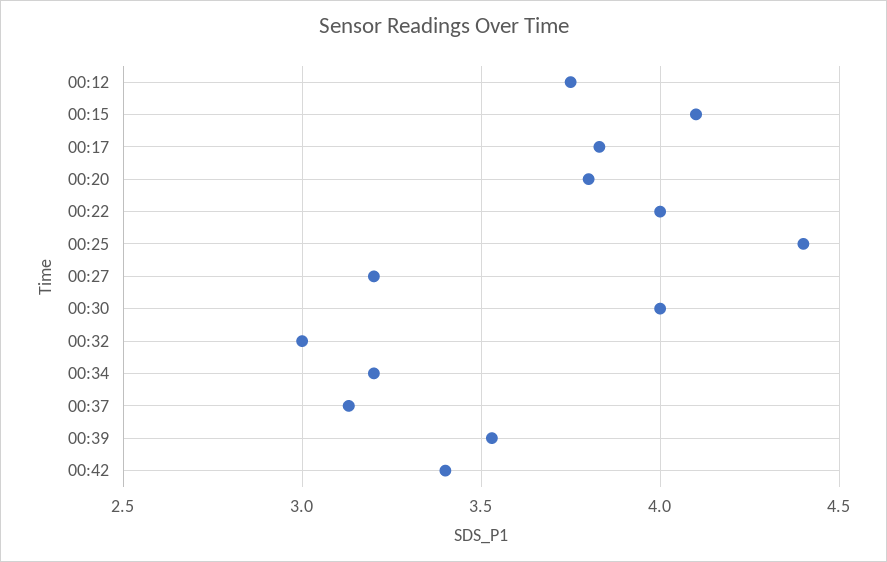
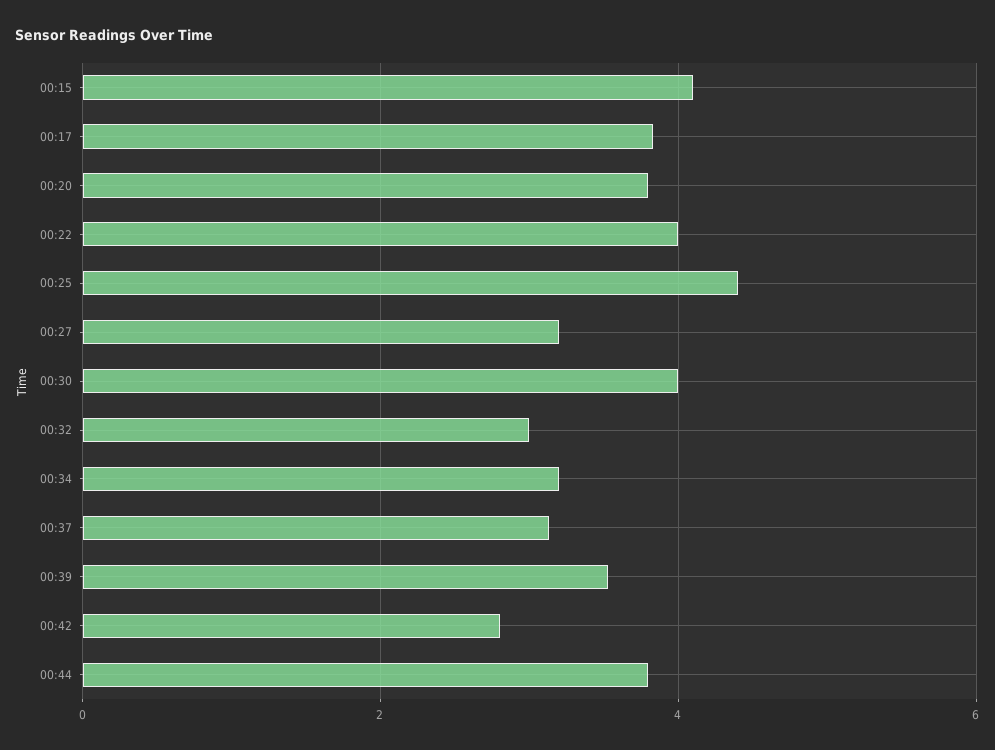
00:12: 3.75 -> none
00:42: 3.4 -> 2.8
00:44: none -> 3.8

